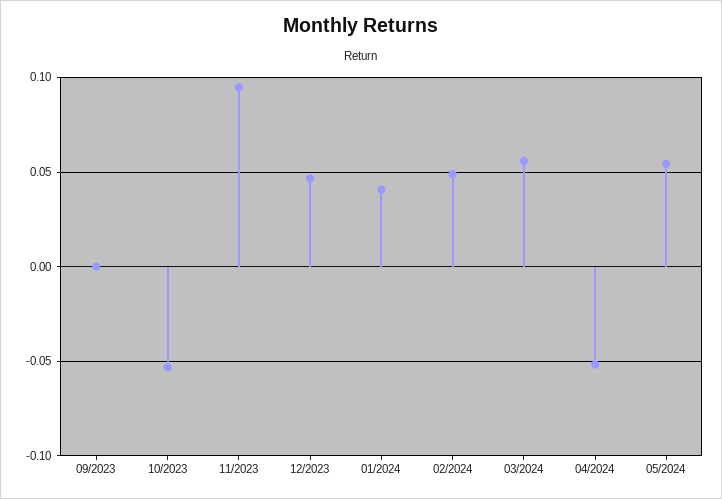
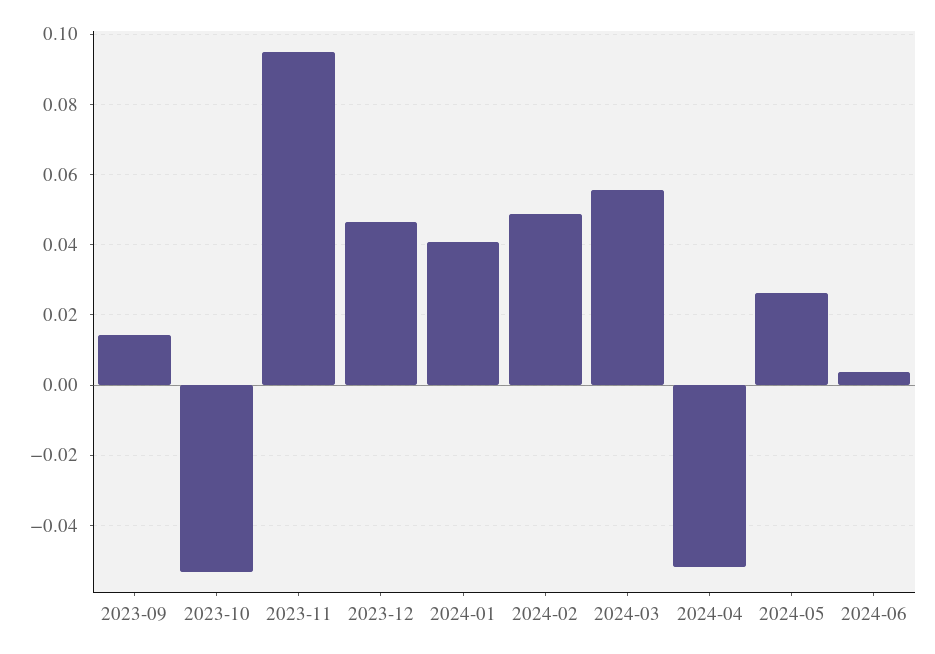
09/2023: 0 -> 0.014
05/2024: 0.055 -> 0.026
2024-06: none -> 0.004

